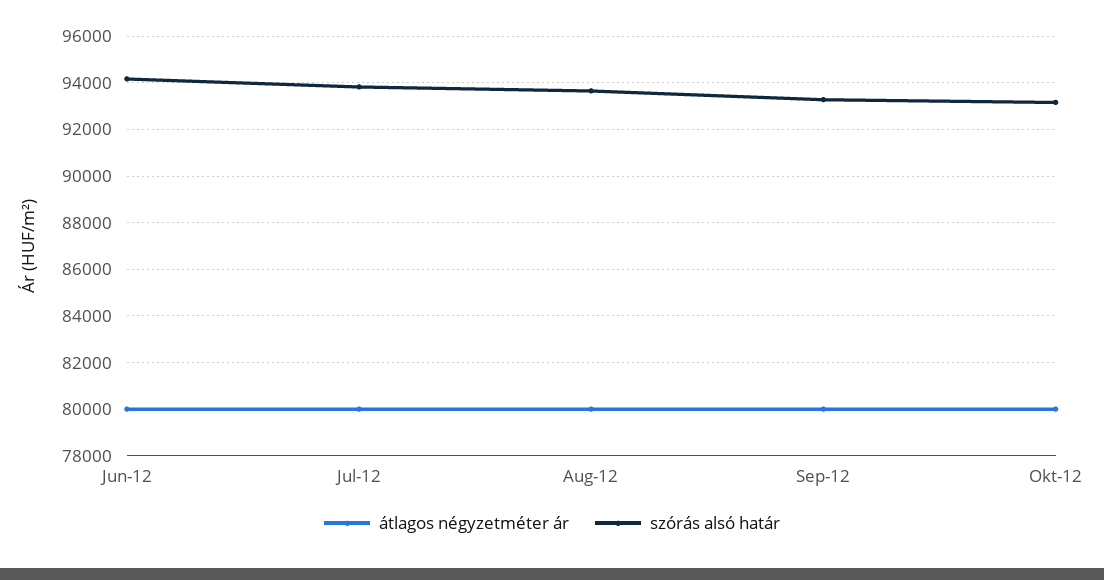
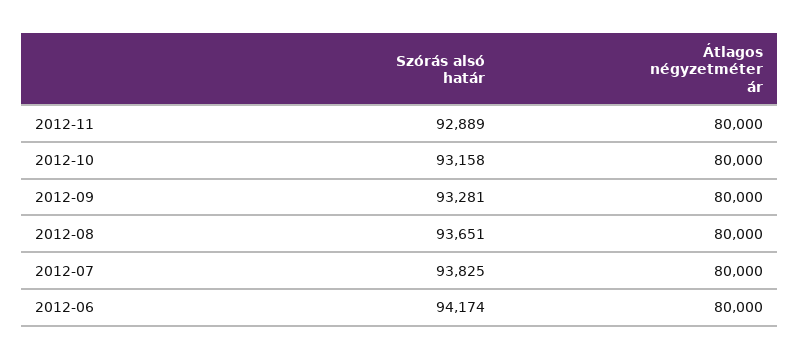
szórás alsó határ, 2012-11: none -> 92889
átlagos négyzetméter ár, 2012-11: none -> 80000

